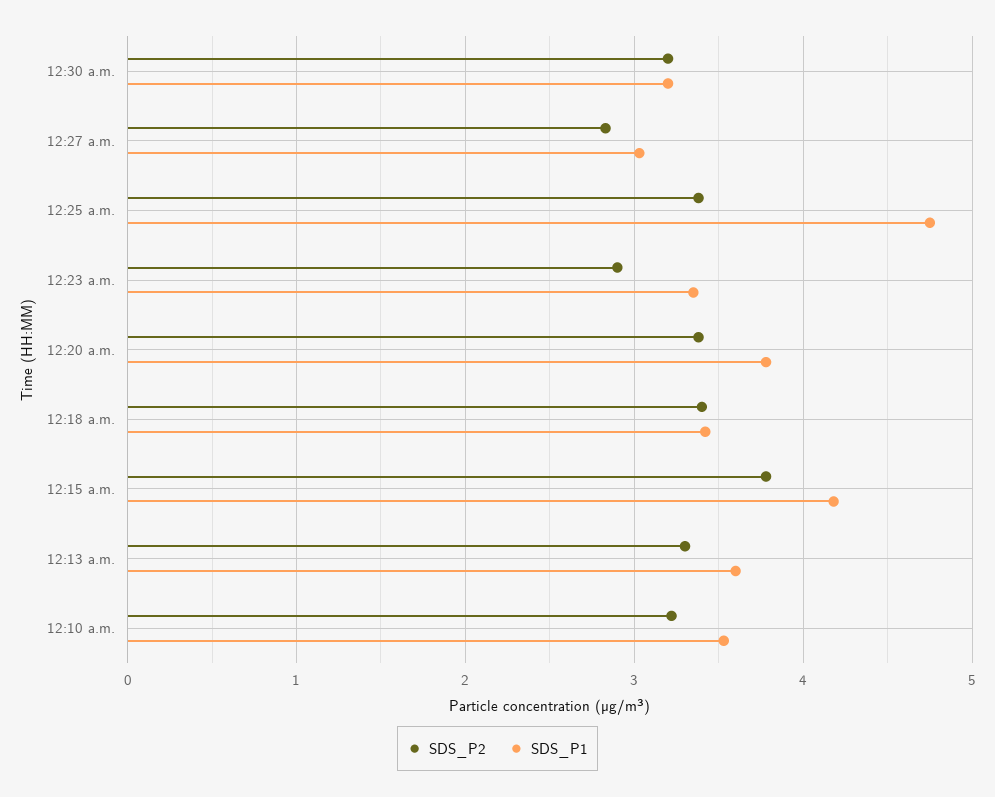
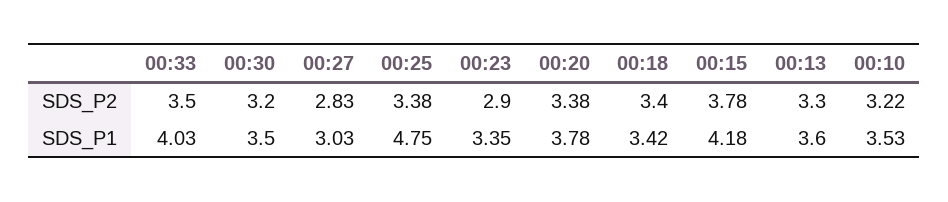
SDS_P1, 12:30 a.m.: 3.2 -> 3.5
SDS_P2, 00:33: none -> 3.5
SDS_P1, 00:33: none -> 4.03

